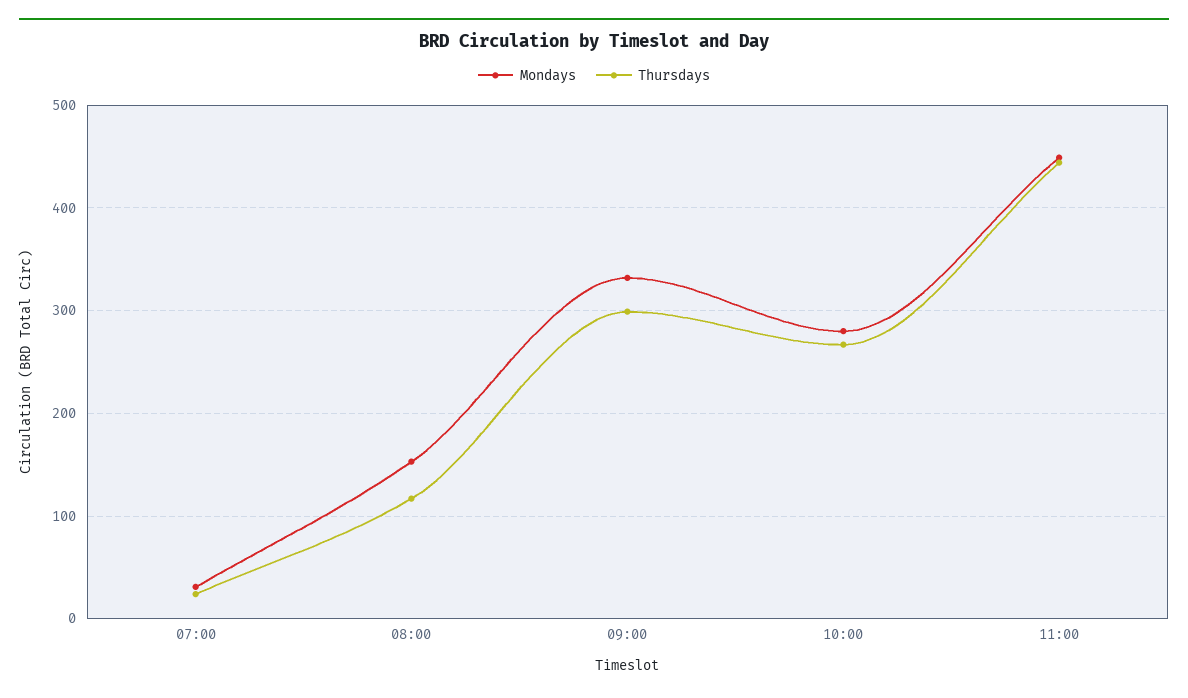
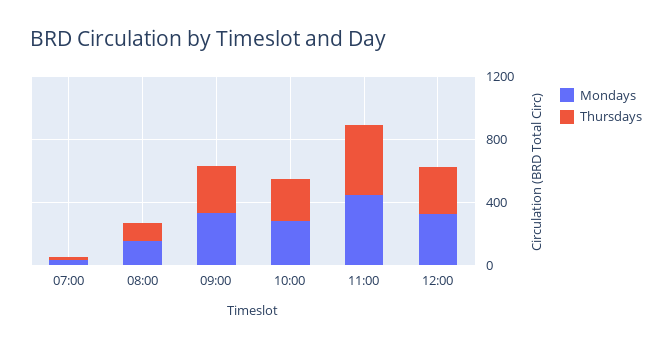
Mondays, 12:00: none -> 300
Thursdays, 12:00: none -> 300

